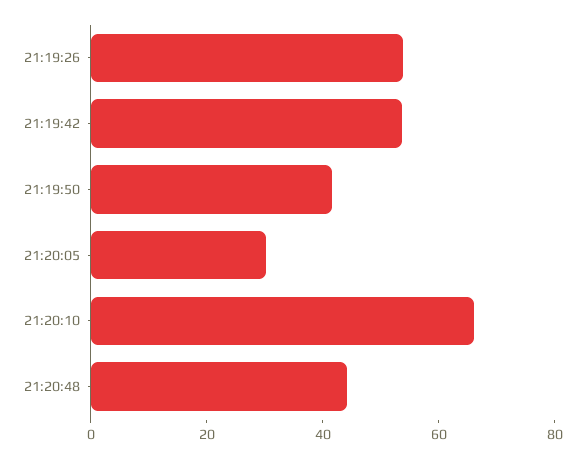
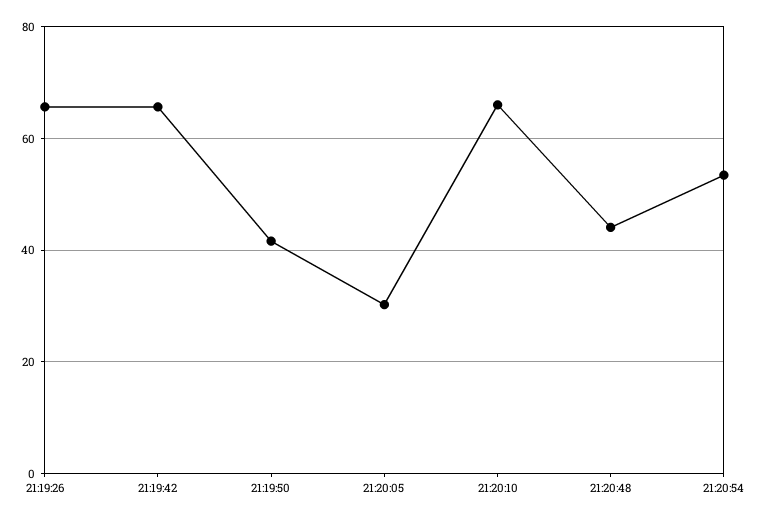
21:19:26: 55 -> 66
21:19:42: 55 -> 66
21:20:54: none -> 54

